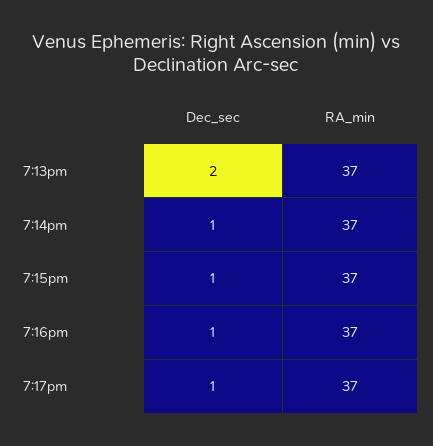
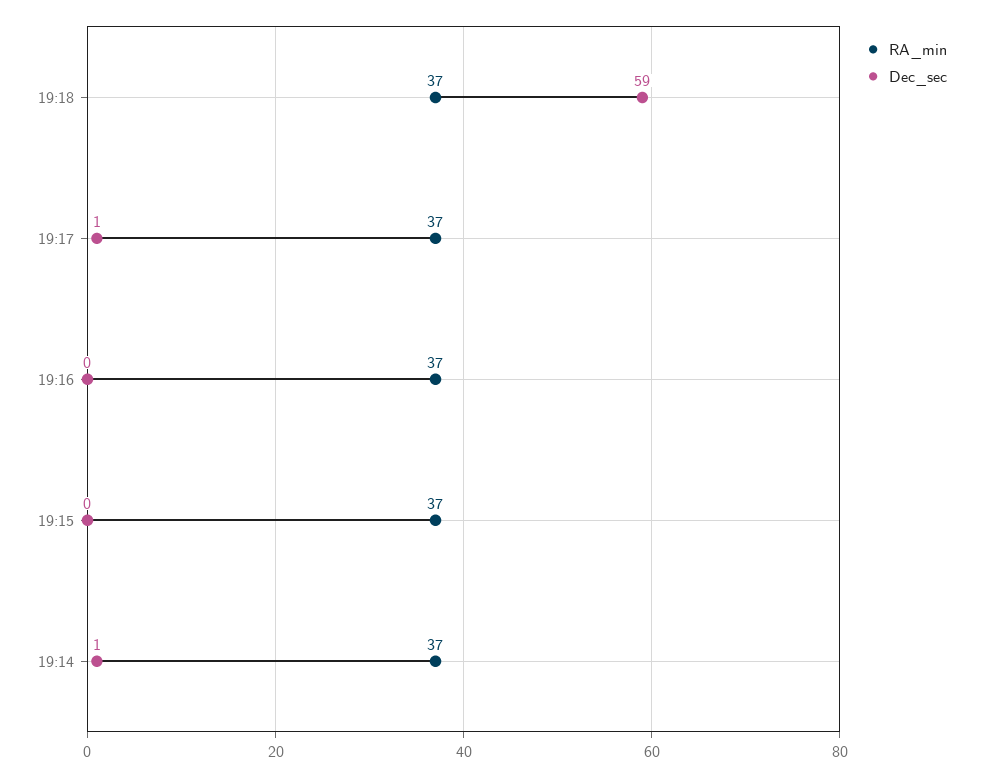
Dec_sec, 7:13pm: 2 -> none
RA_min, 7:13pm: 37 -> none
Dec_sec, 7:15pm: 1 -> 0
Dec_sec, 7:16pm: 1 -> 0
RA_min, 19:18: none -> 37
Dec_sec, 19:18: none -> 59

